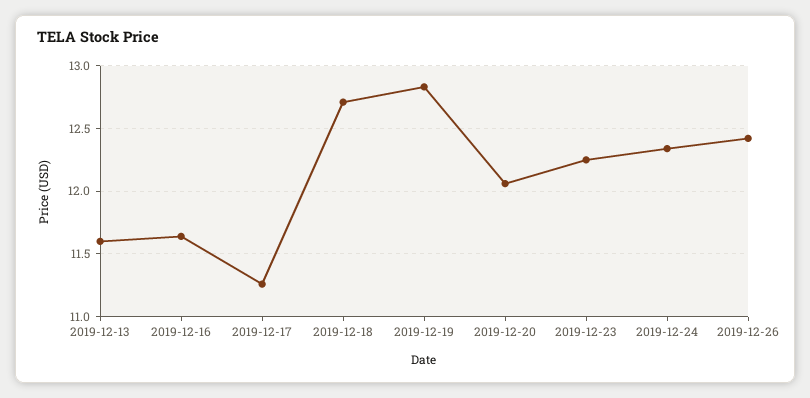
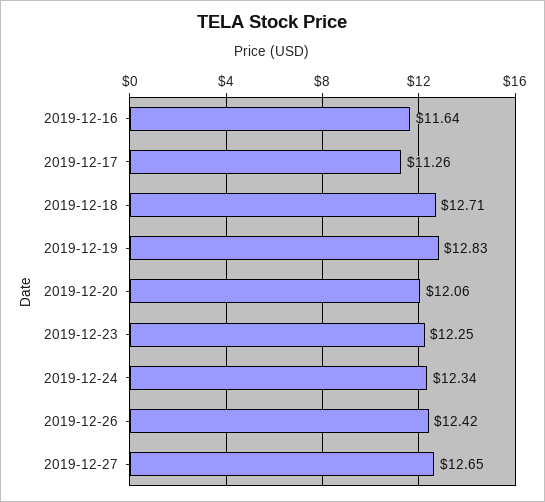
2019-12-13: 11.6 -> none
2019-12-27: none -> 12.65

